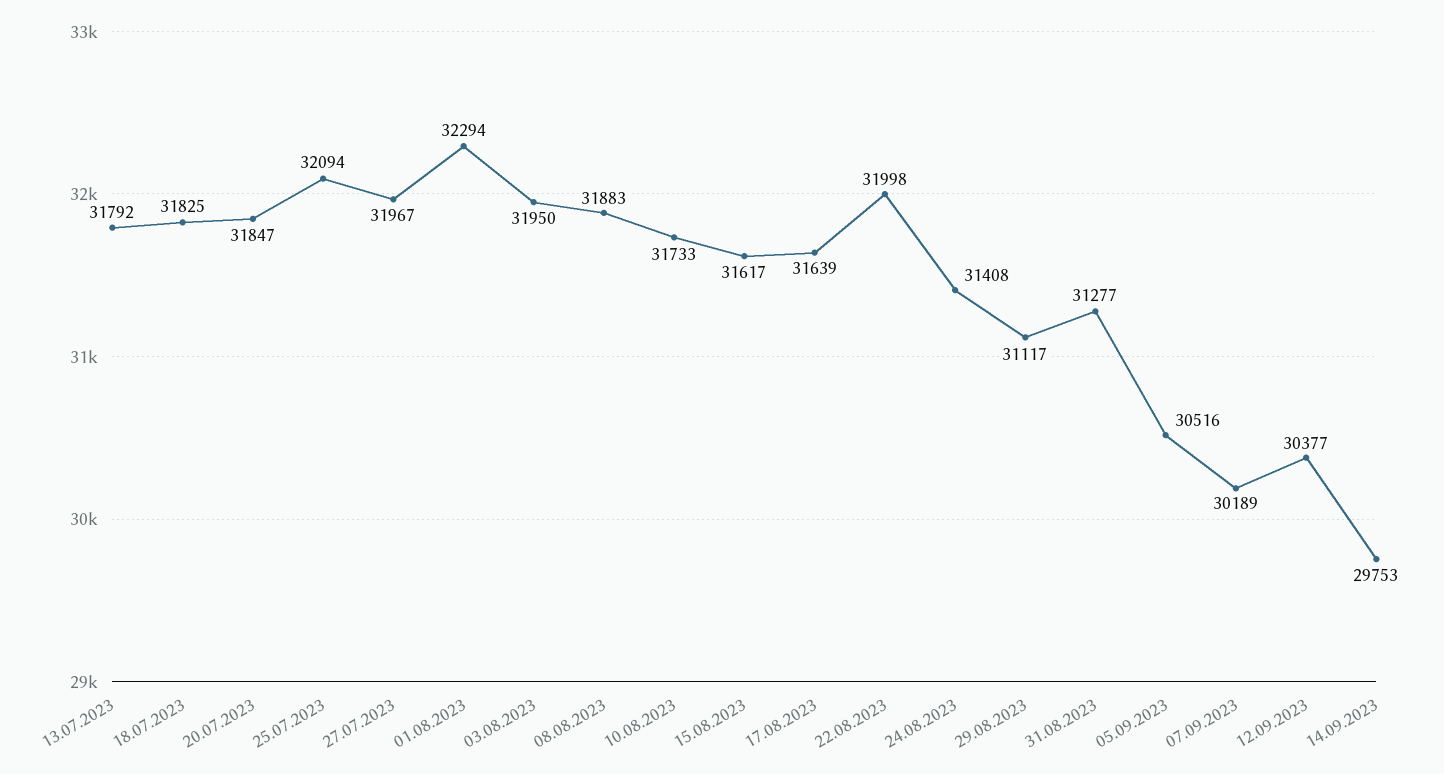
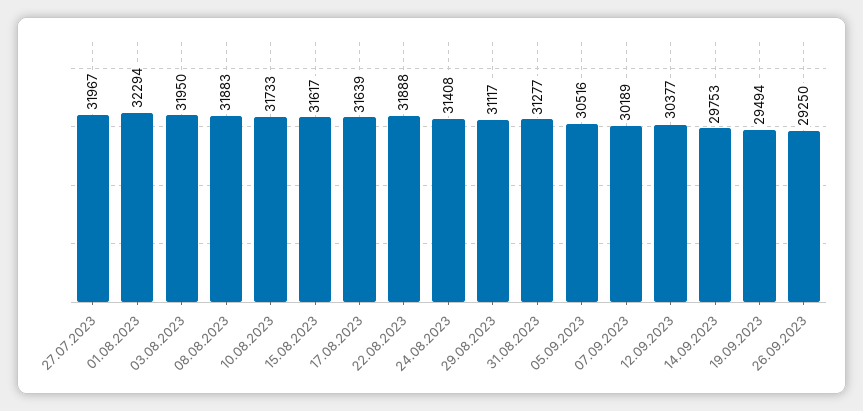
13.07.2023: 31792 -> none
18.07.2023: 31825 -> none
20.07.2023: 31847 -> none
25.07.2023: 32094 -> none
22.08.2023: 31998 -> 31888
19.09.2023: none -> 29494
26.09.2023: none -> 29250

